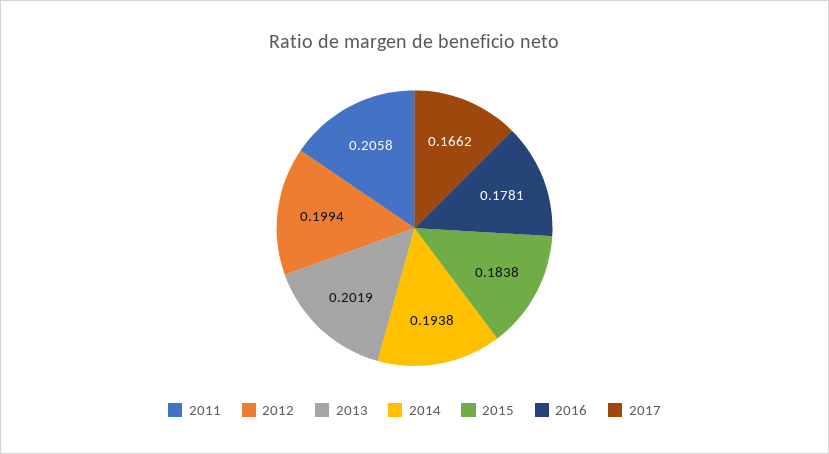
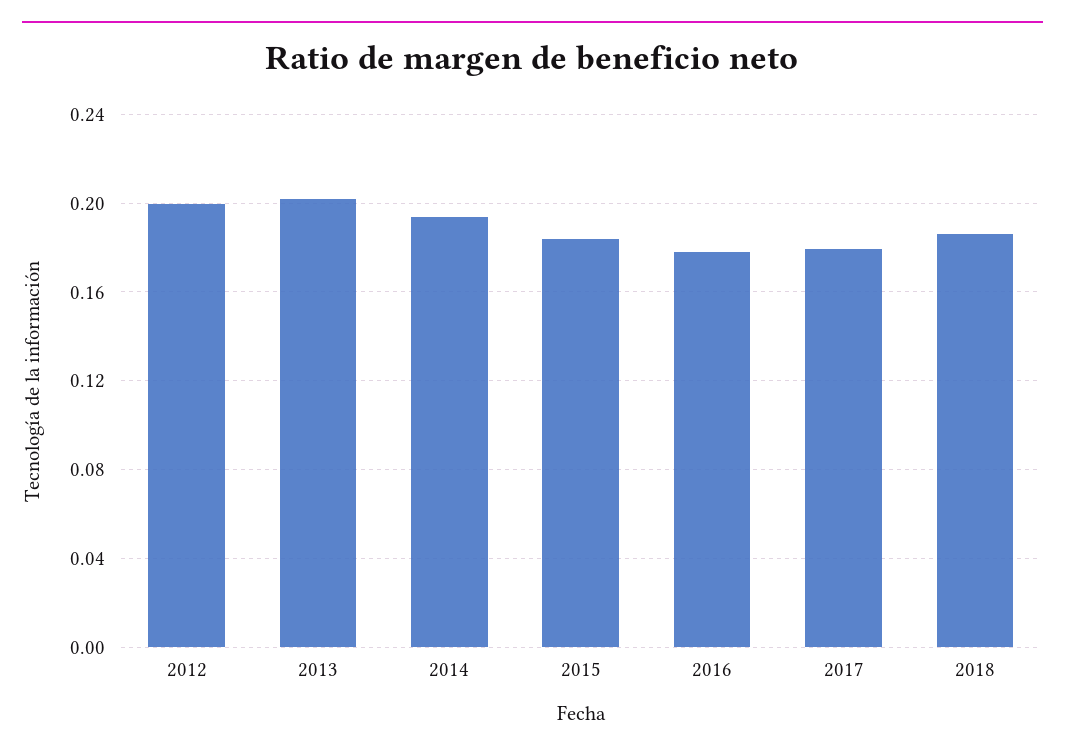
2011: 0.2058 -> none
2017: 0.1662 -> 0.18
2018: none -> 0.185

